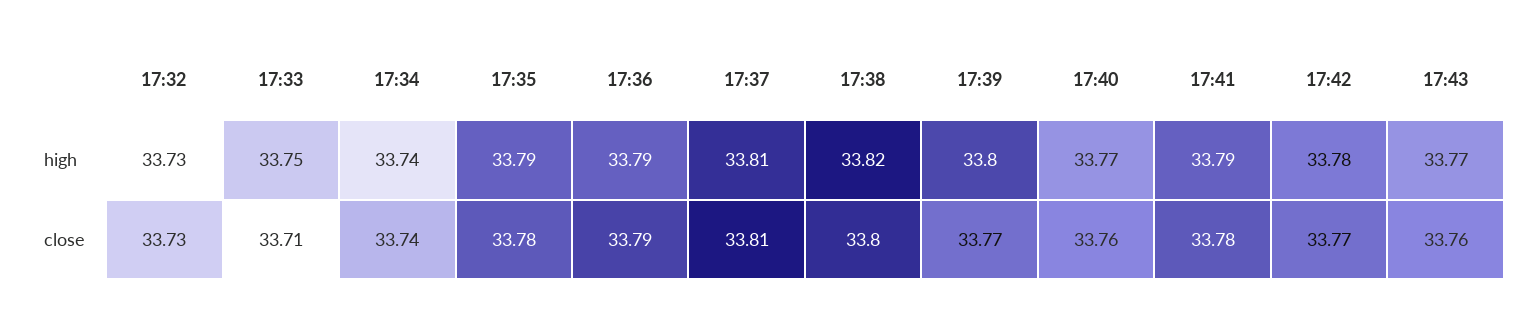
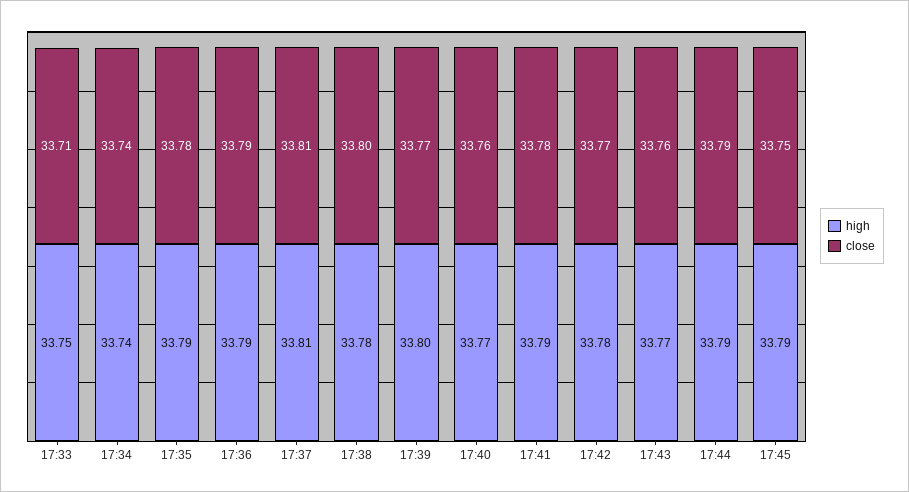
high, 17:32: 33.73 -> none
high, 17:38: 33.82 -> 33.78
close, 17:32: 33.73 -> none
high, 17:44: none -> 33.79
close, 17:44: none -> 33.79
high, 17:45: none -> 33.79
close, 17:45: none -> 33.75

